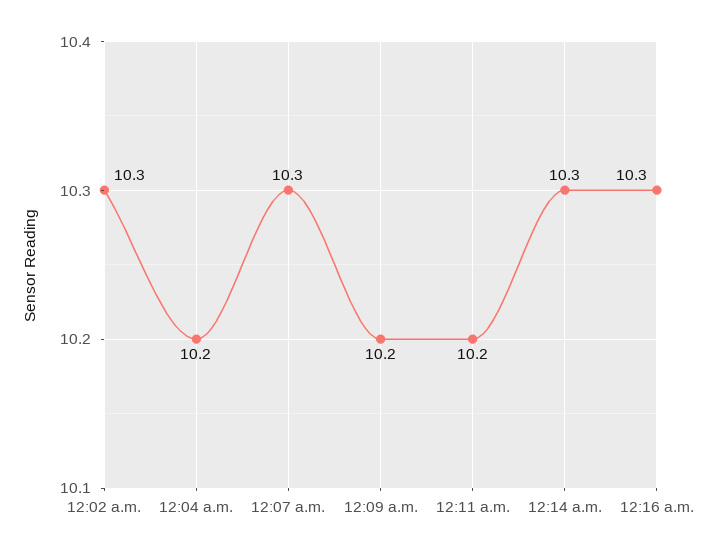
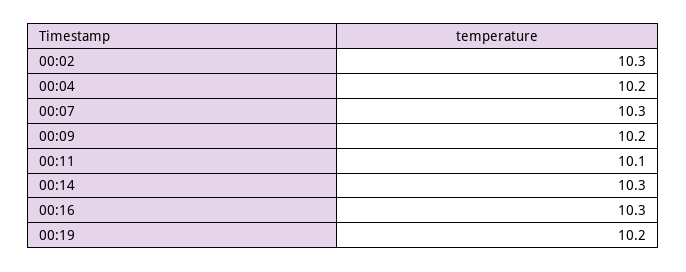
12:11 a.m.: 10.2 -> 10.1
00:19: none -> 10.2

